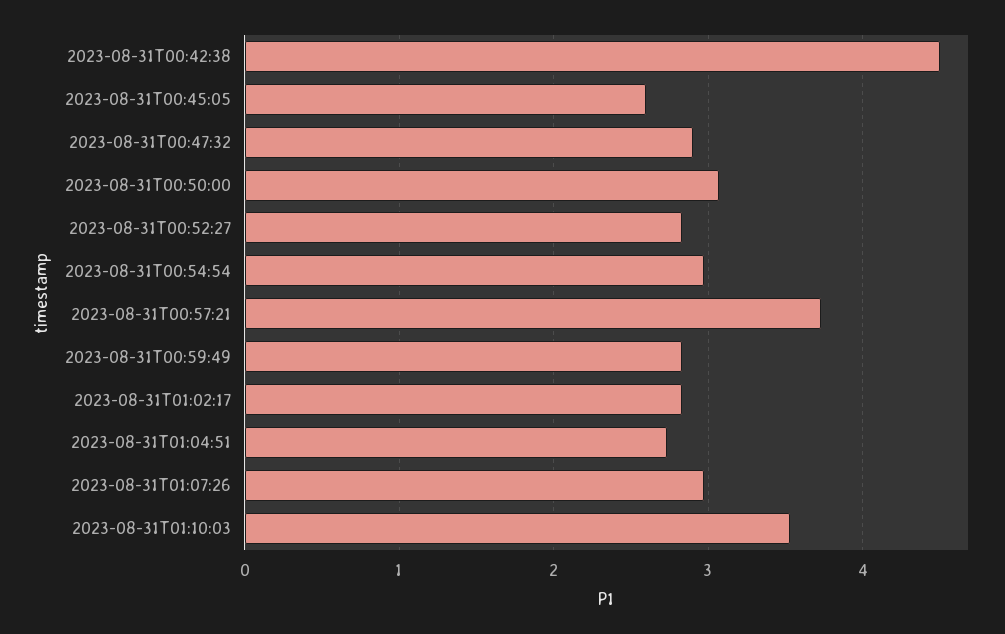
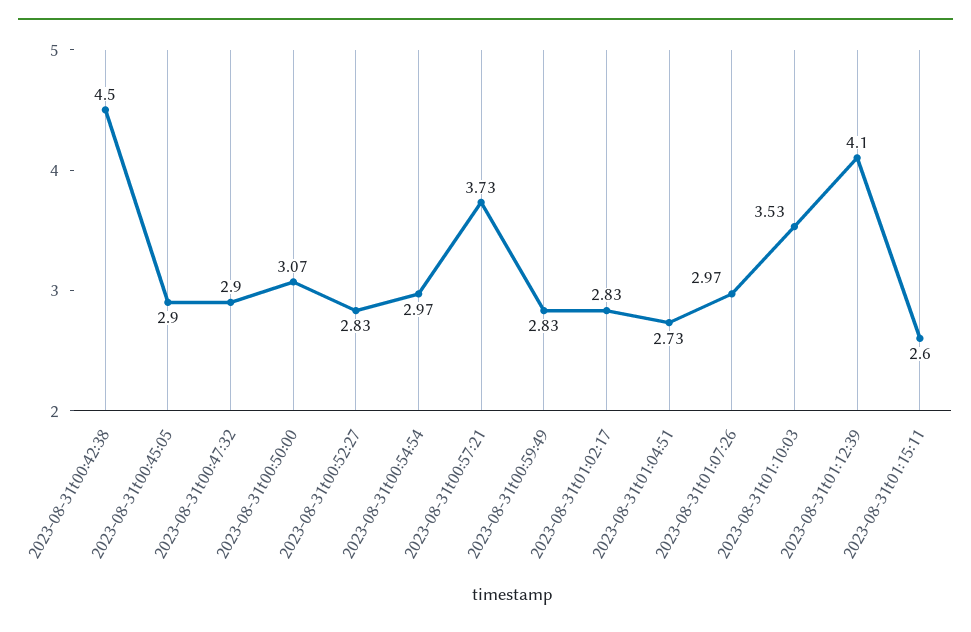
2023-08-31T00:45:05: 2.6 -> 2.9
2023-08-31t01:12:39: none -> 4.1
2023-08-31t01:15:11: none -> 2.6

